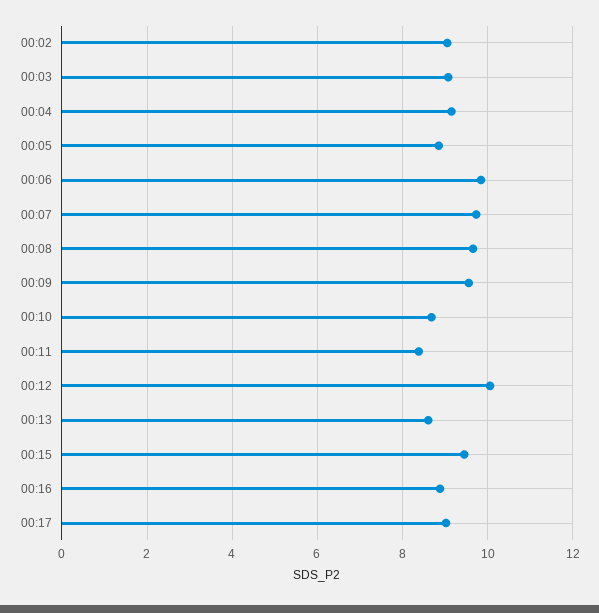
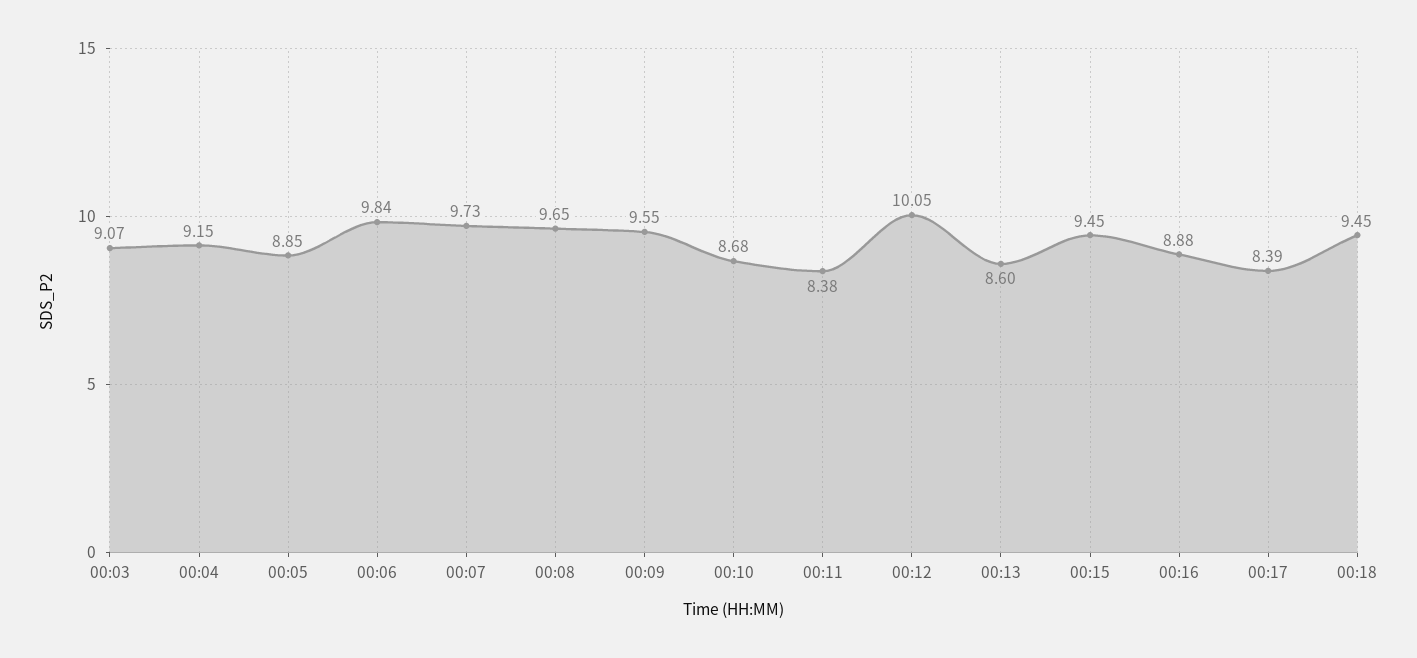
00:02: 9 -> none
00:17: 9 -> 8.39
00:18: none -> 9.45

